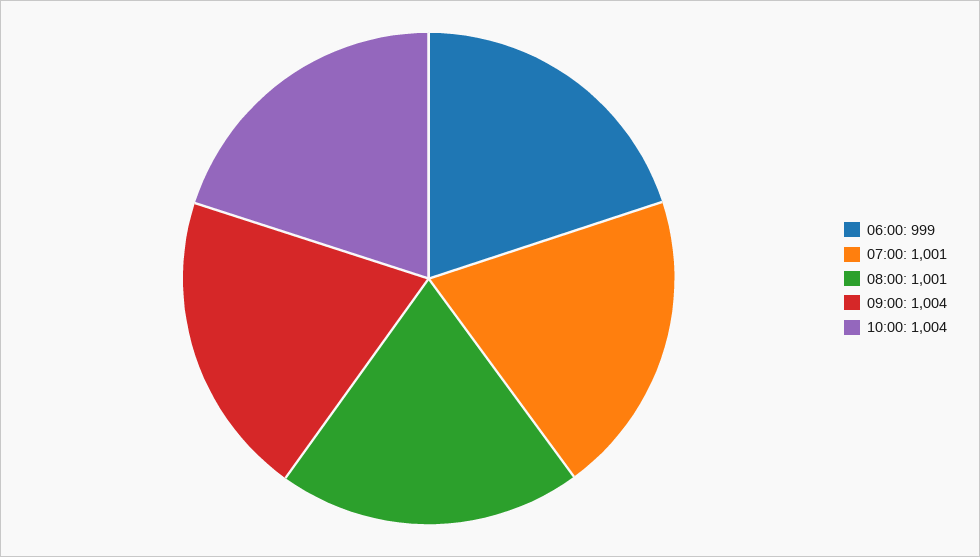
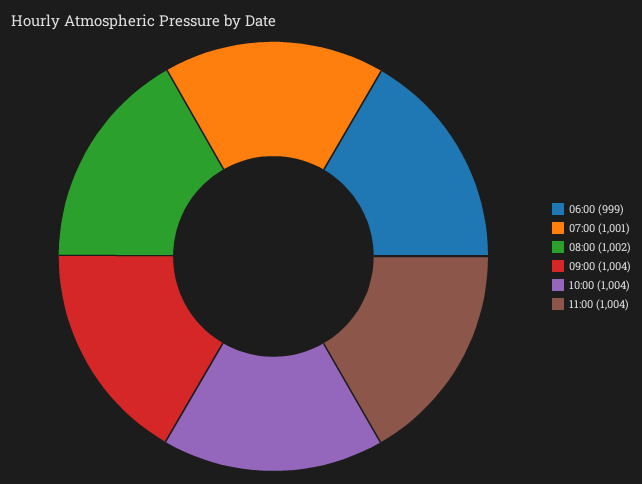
08:00: 1001 -> 1002
11:00: none -> 1004

